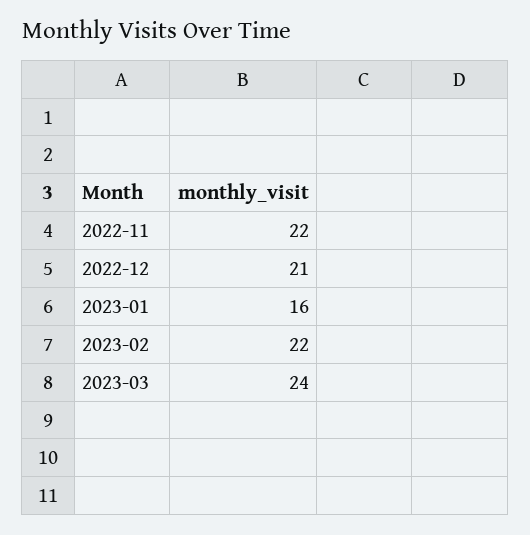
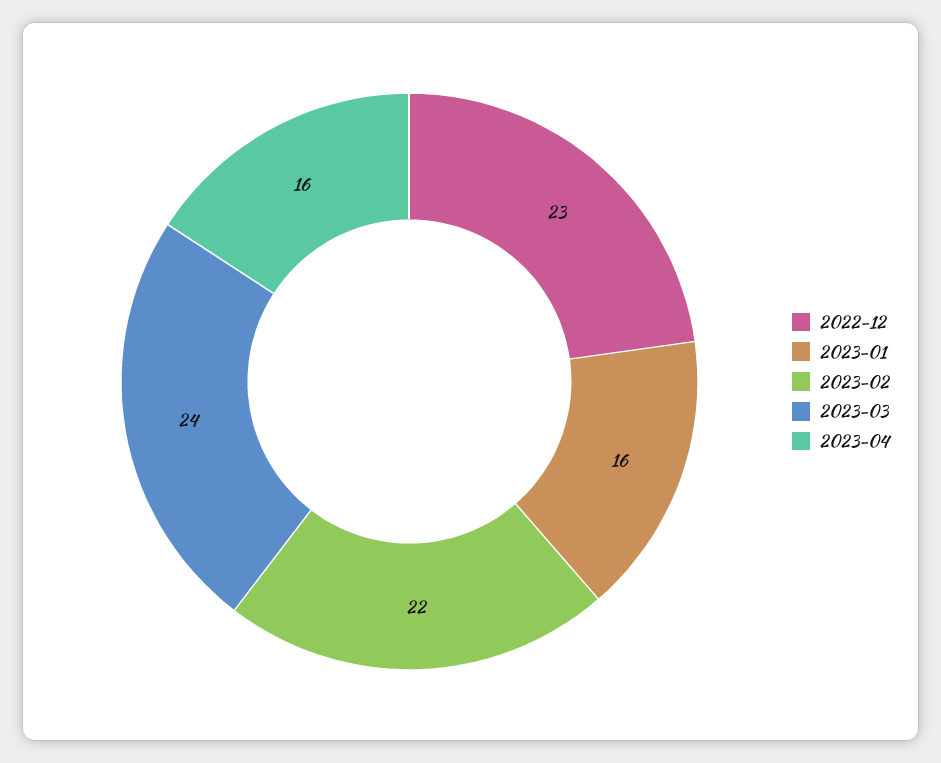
2022-11: 22 -> none
2022-12: 21 -> 23
2023-04: none -> 16

